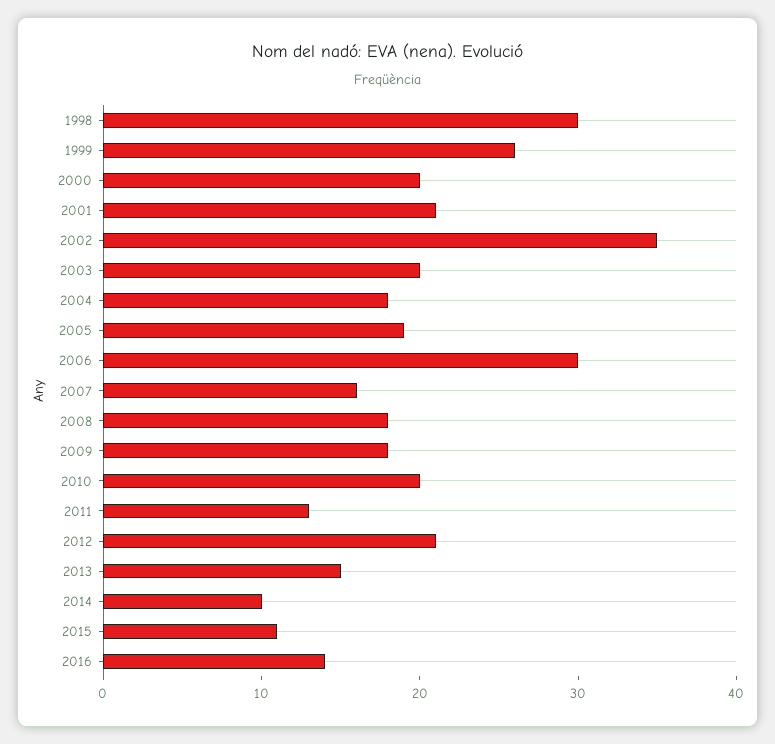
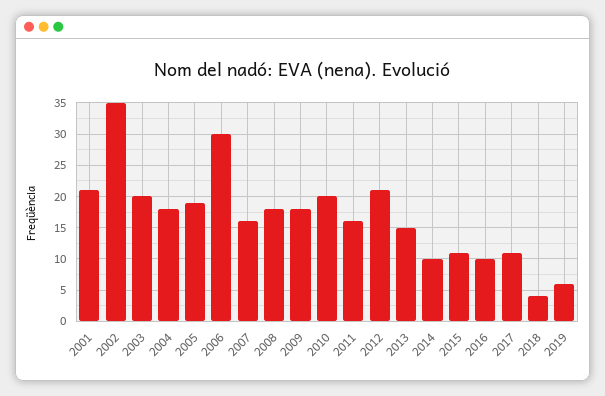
1998: 30 -> none
1999: 26 -> none
2000: 20 -> none
2011: 13 -> 16
2016: 14 -> 10
2017: none -> 11
2018: none -> 4
2019: none -> 6

